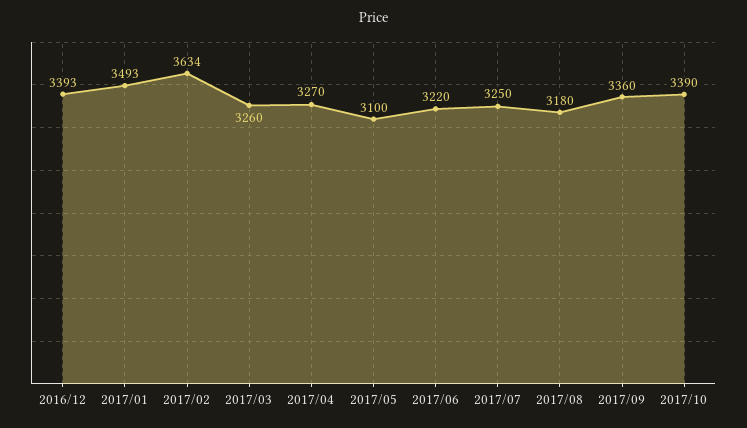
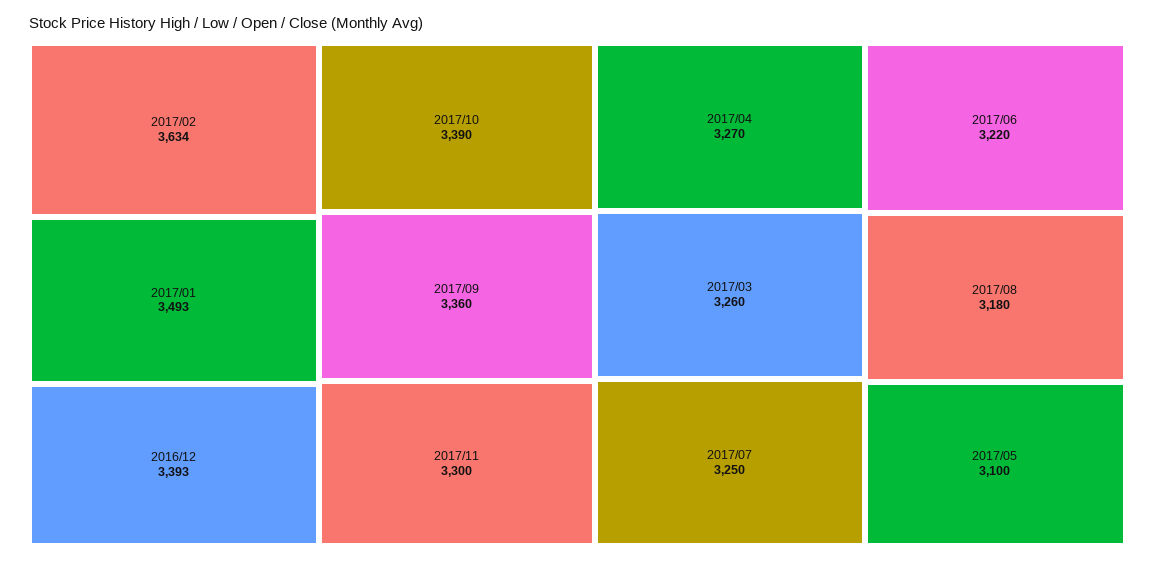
2017/11: none -> 3300

